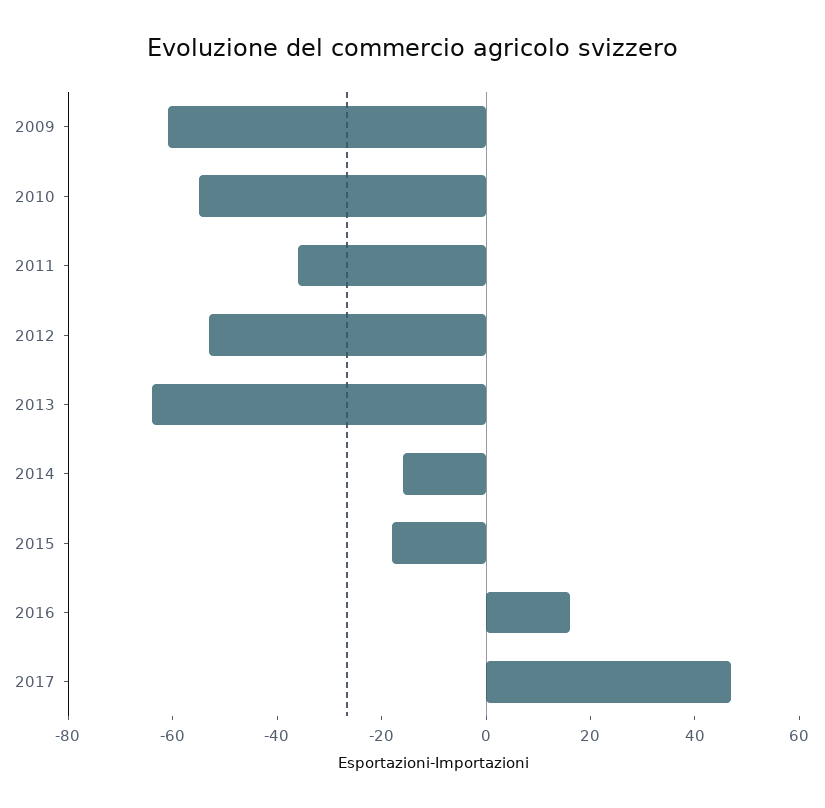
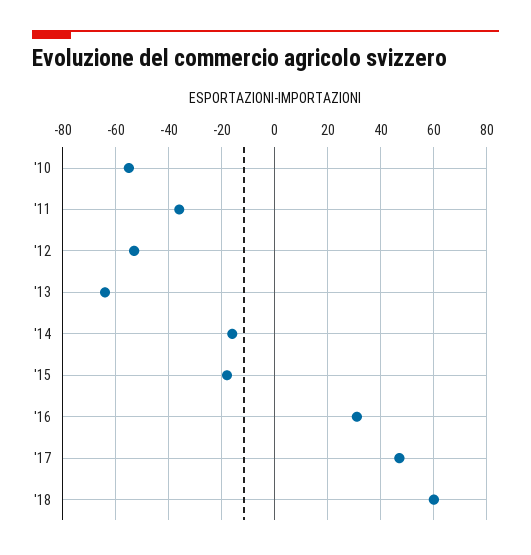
2009: -60 -> none
2016: 15 -> 30
'18: none -> 60

